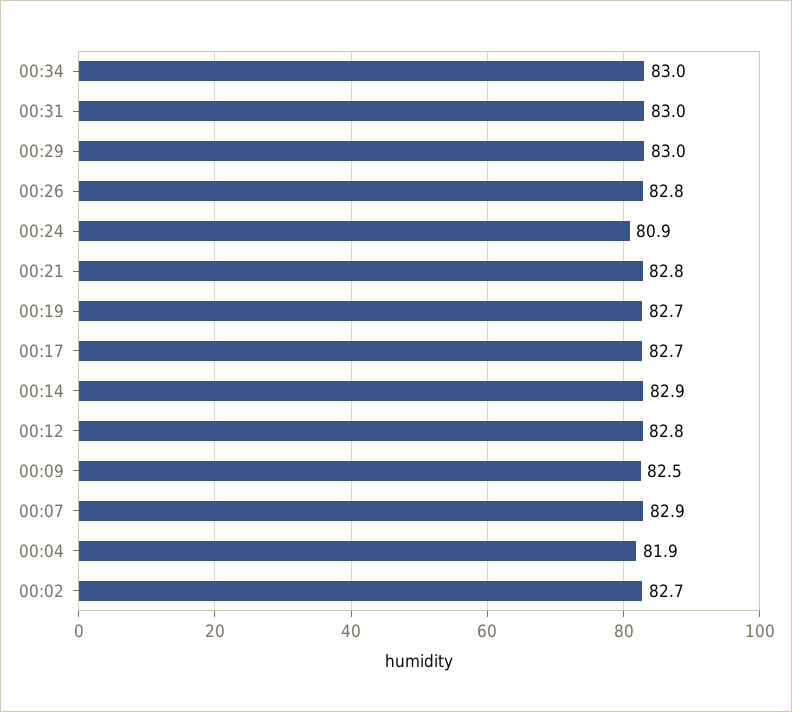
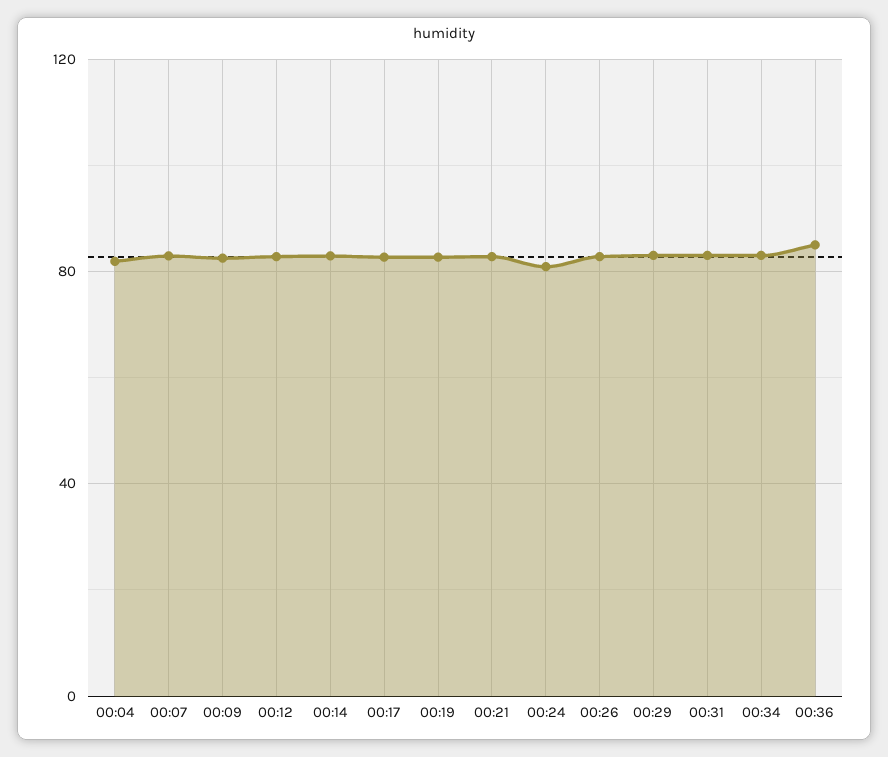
00:02: 82.7 -> none
00:36: none -> 85

